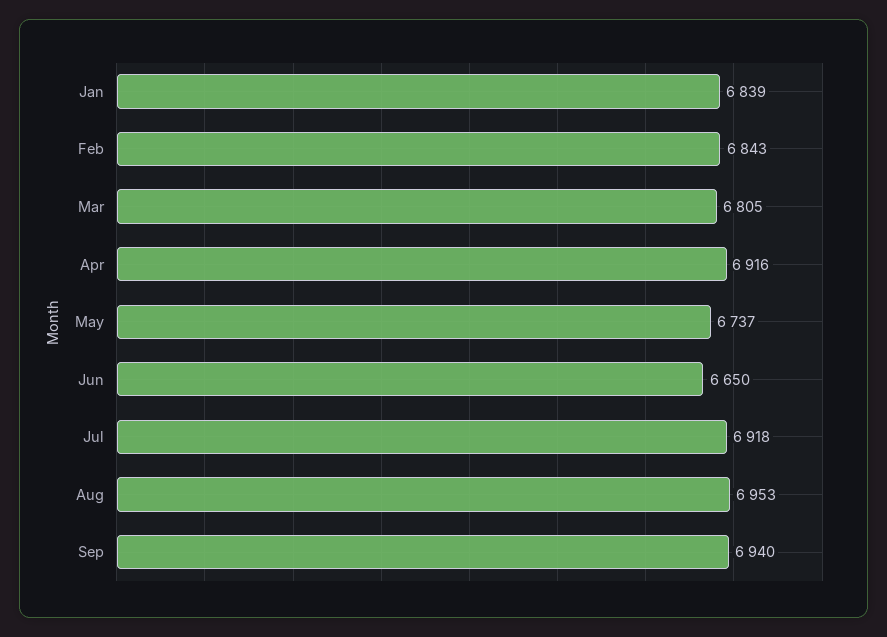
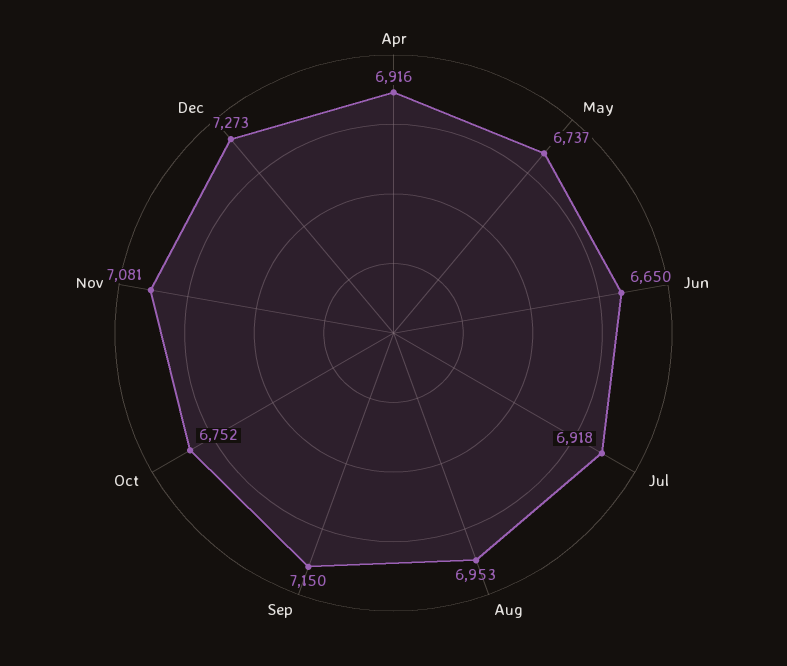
Jan: 6839 -> none
Feb: 6843 -> none
Mar: 6805 -> none
Sep: 6940 -> 7150
Oct: none -> 6752
Nov: none -> 7081
Dec: none -> 7273

